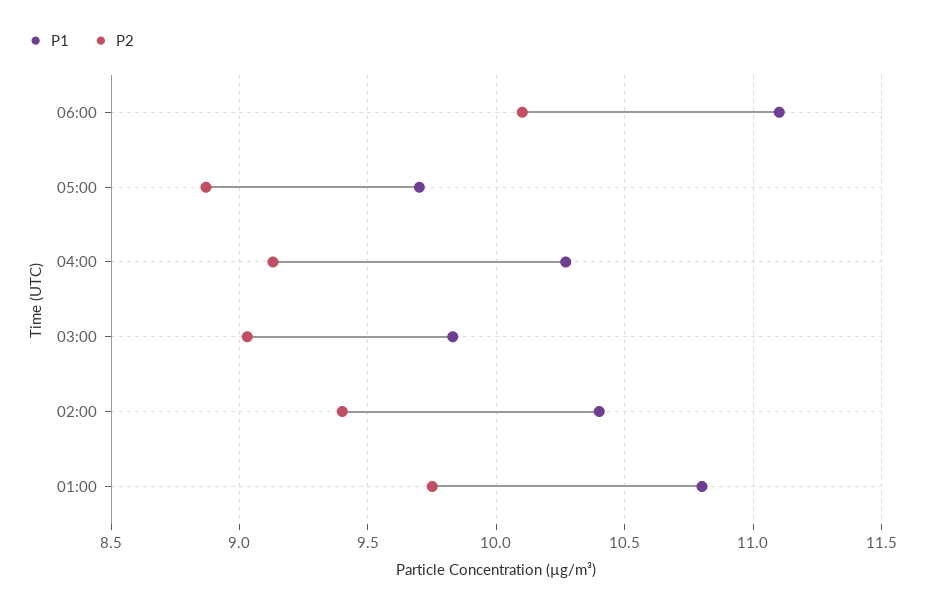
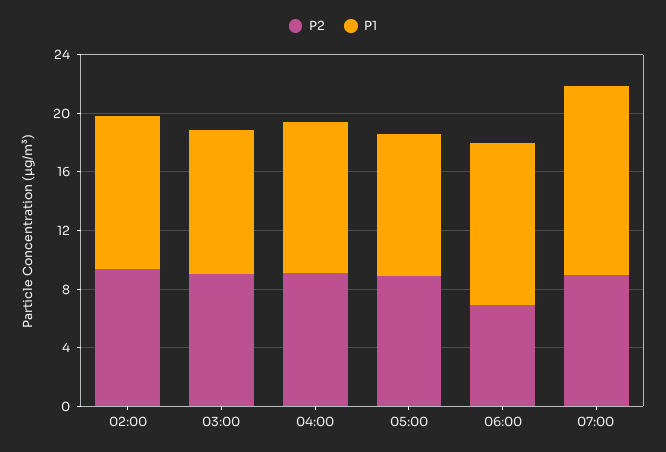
P2, 06:00: 10.1 -> 7
P1, 01:00: 10.8 -> none
P2, 01:00: 9.75 -> none
P2, 07:00: none -> 9
P1, 07:00: none -> 13

